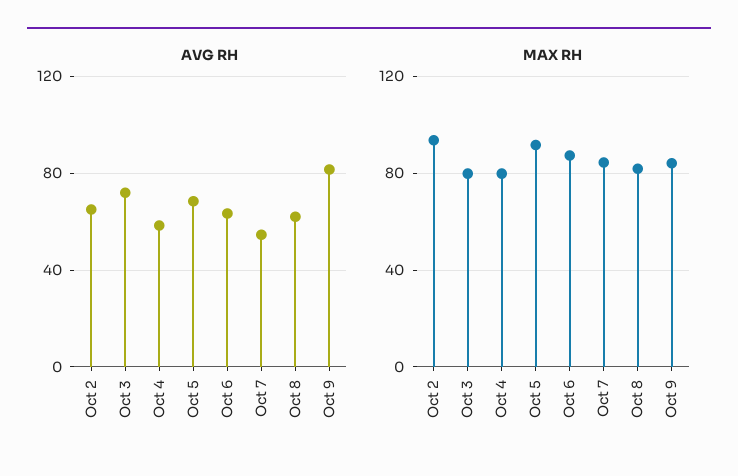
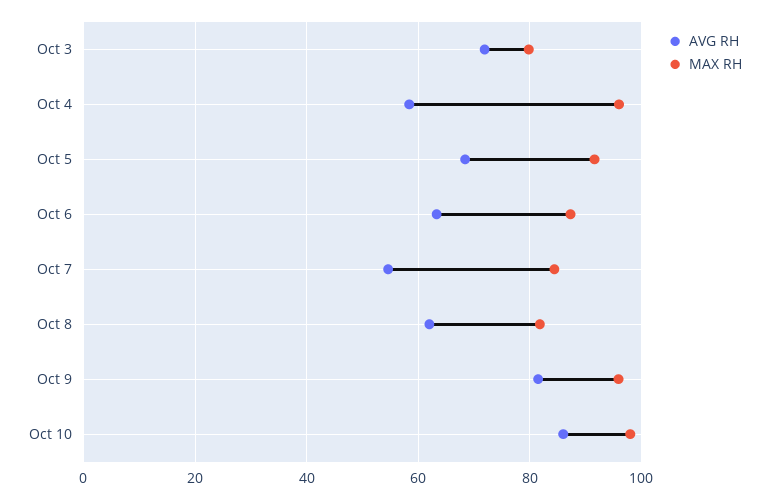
AVG RH, Oct 2: 65 -> none
MAX RH, Oct 2: 95 -> none
MAX RH, Oct 4: 80 -> 96
MAX RH, Oct 9: 85 -> 96
AVG RH, Oct 10: none -> 86
MAX RH, Oct 10: none -> 98

